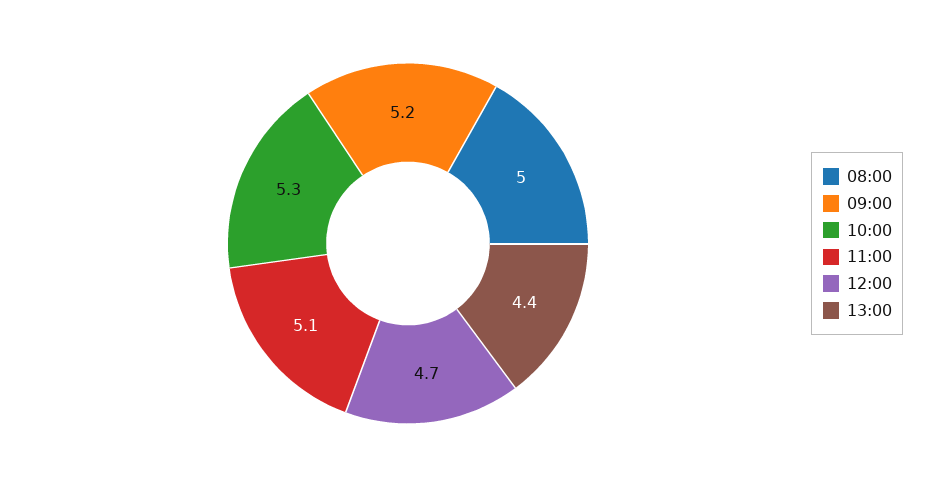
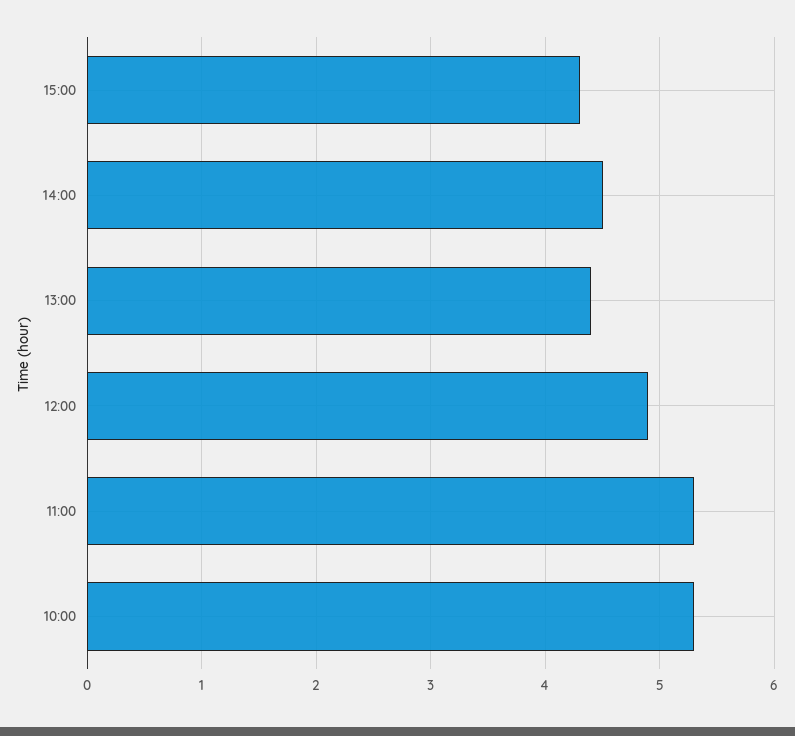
08:00: 5 -> none
09:00: 5.2 -> none
11:00: 5.1 -> 5.3
12:00: 4.7 -> 4.9
15:00: none -> 4.3
14:00: none -> 4.5

